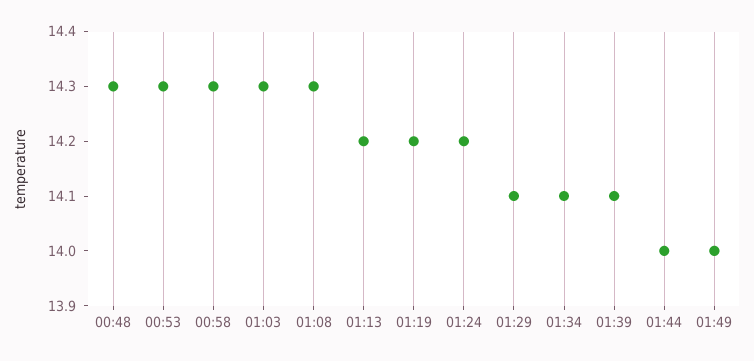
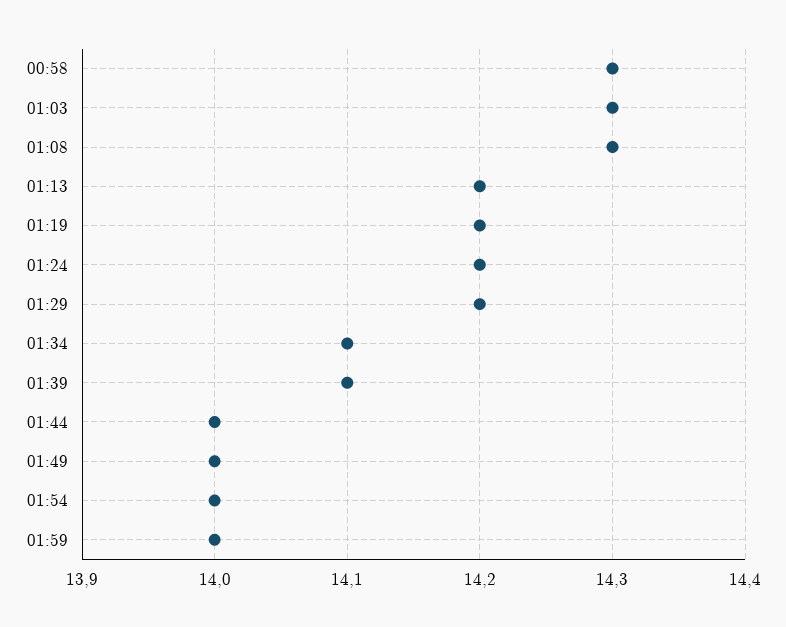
00:48: 14.3 -> none
00:53: 14.3 -> none
01:29: 14.1 -> 14.2
01:54: none -> 14
01:59: none -> 14

